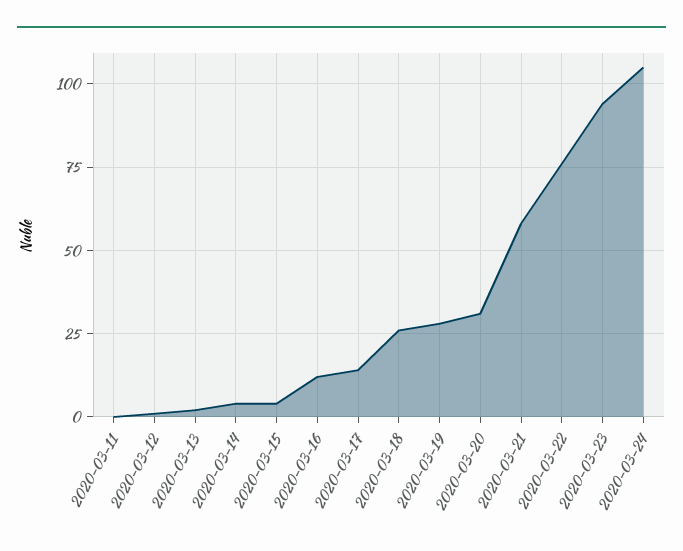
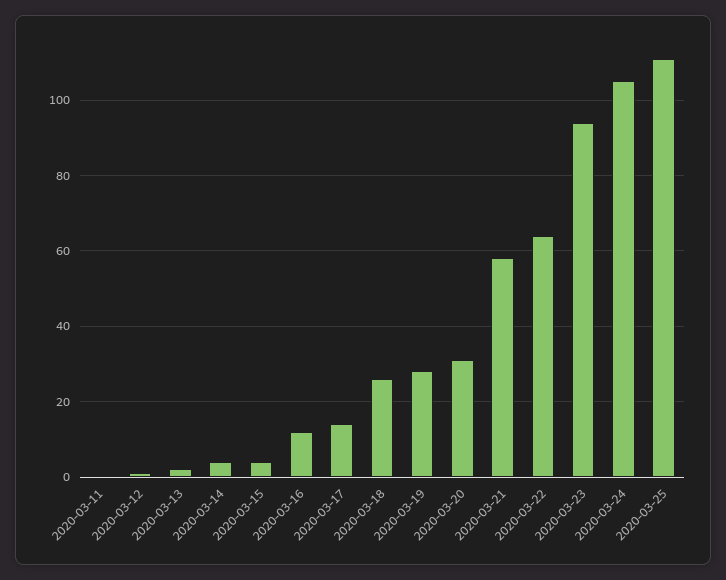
2020-03-22: 75 -> 65
2020-03-25: none -> 110

